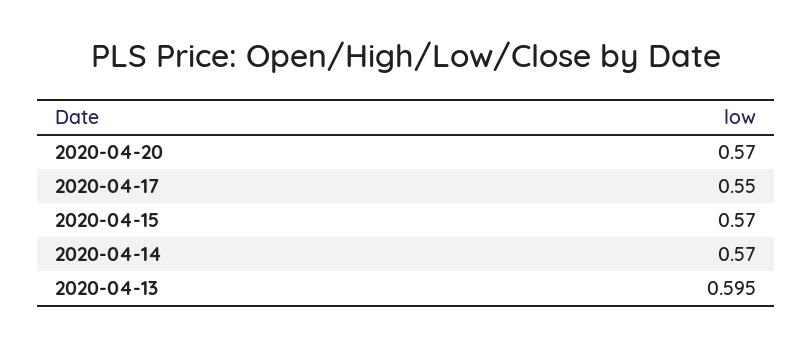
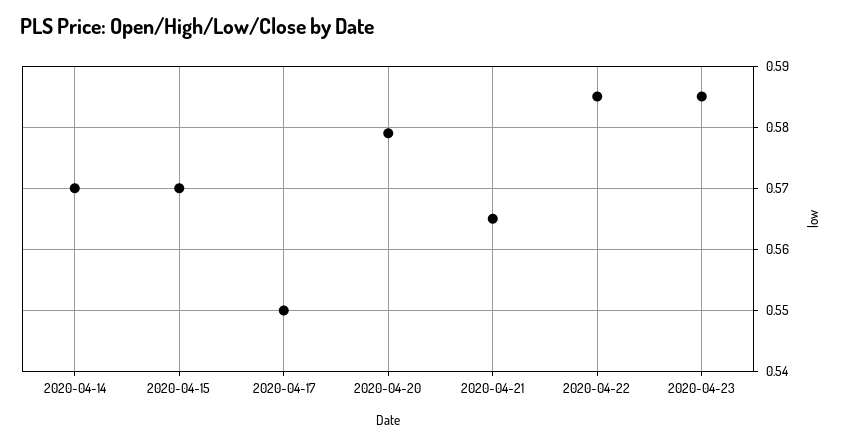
2020-04-20: 0.57 -> 0.579
2020-04-13: 0.595 -> none
2020-04-21: none -> 0.565
2020-04-22: none -> 0.585
2020-04-23: none -> 0.585

